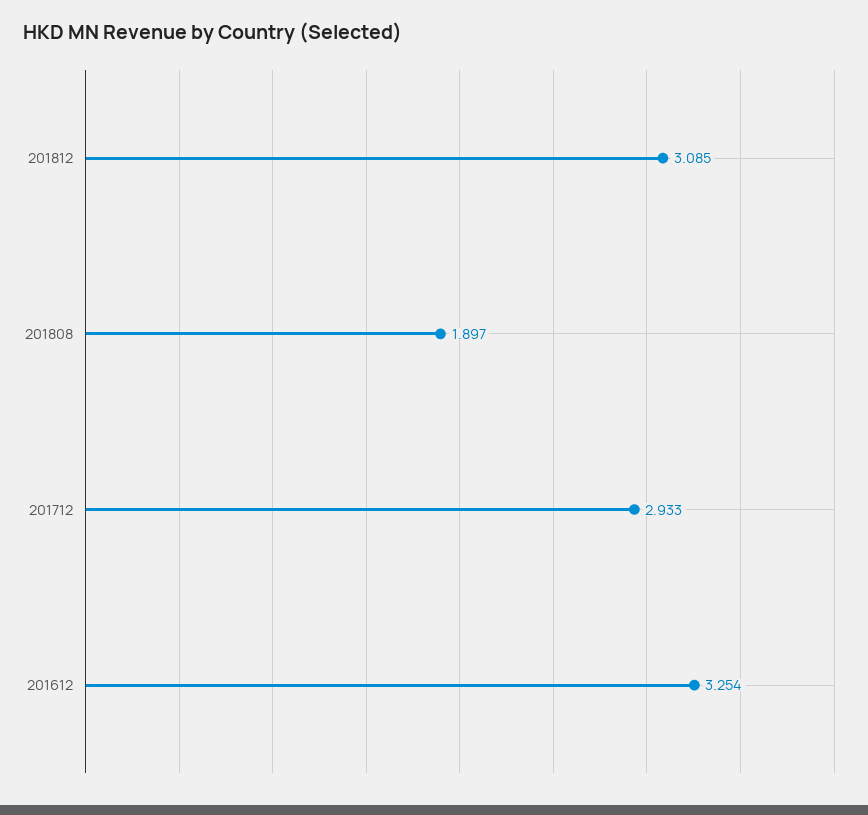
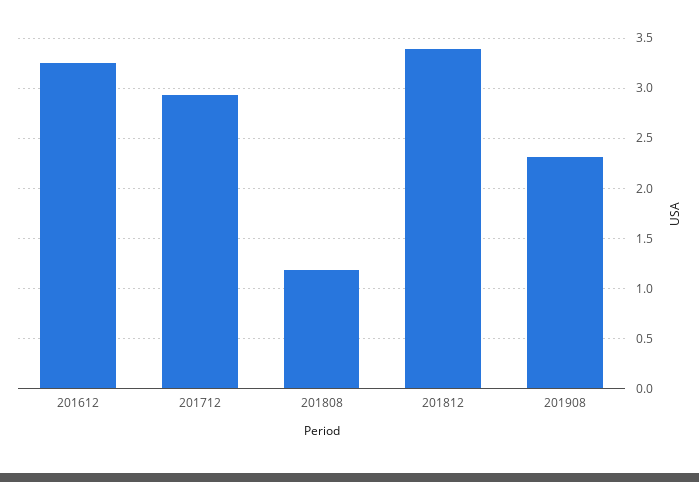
201812: 3.085 -> 3.4
201808: 1.897 -> 1.2
201908: none -> 2.3

